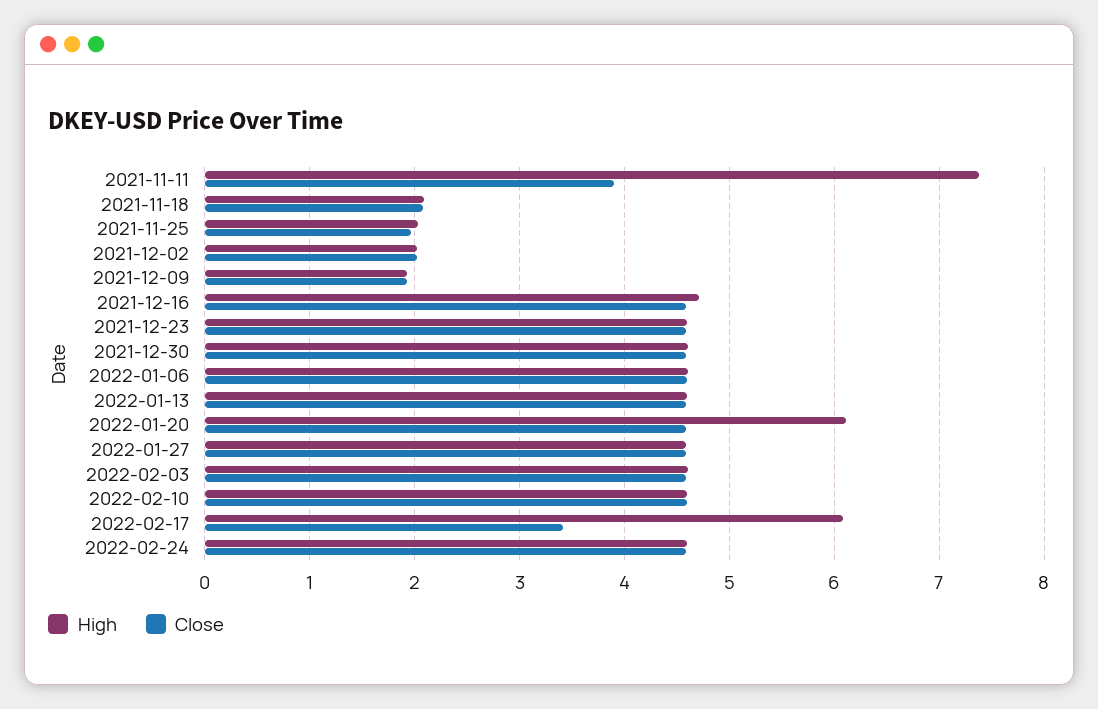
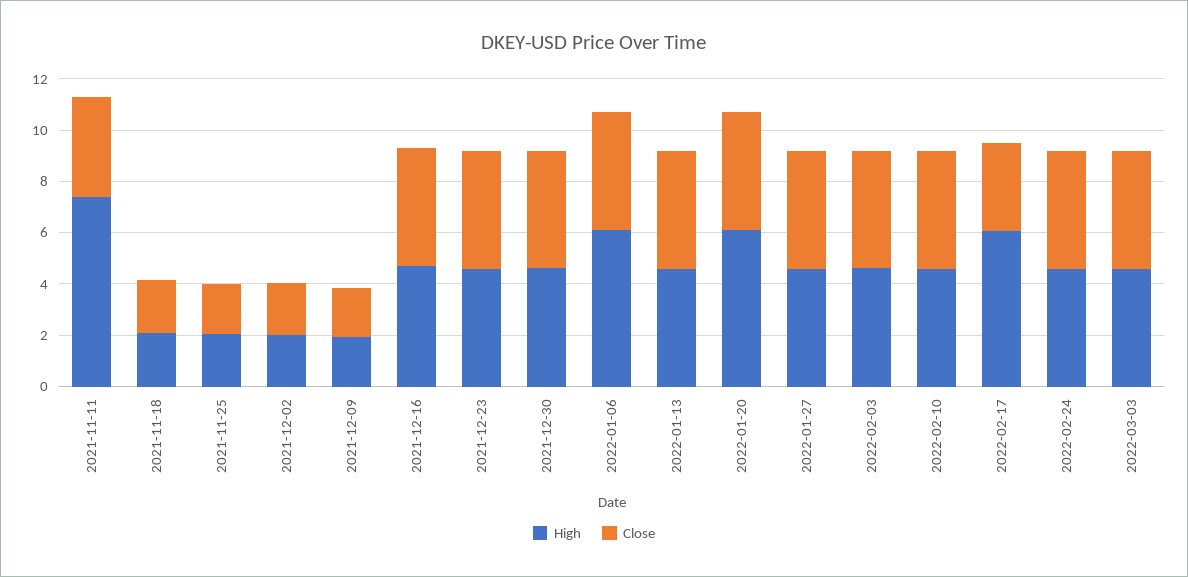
High, 2022-01-06: 4.6 -> 6
High, 2022-03-03: none -> 4.5
Close, 2022-03-03: none -> 4.5

